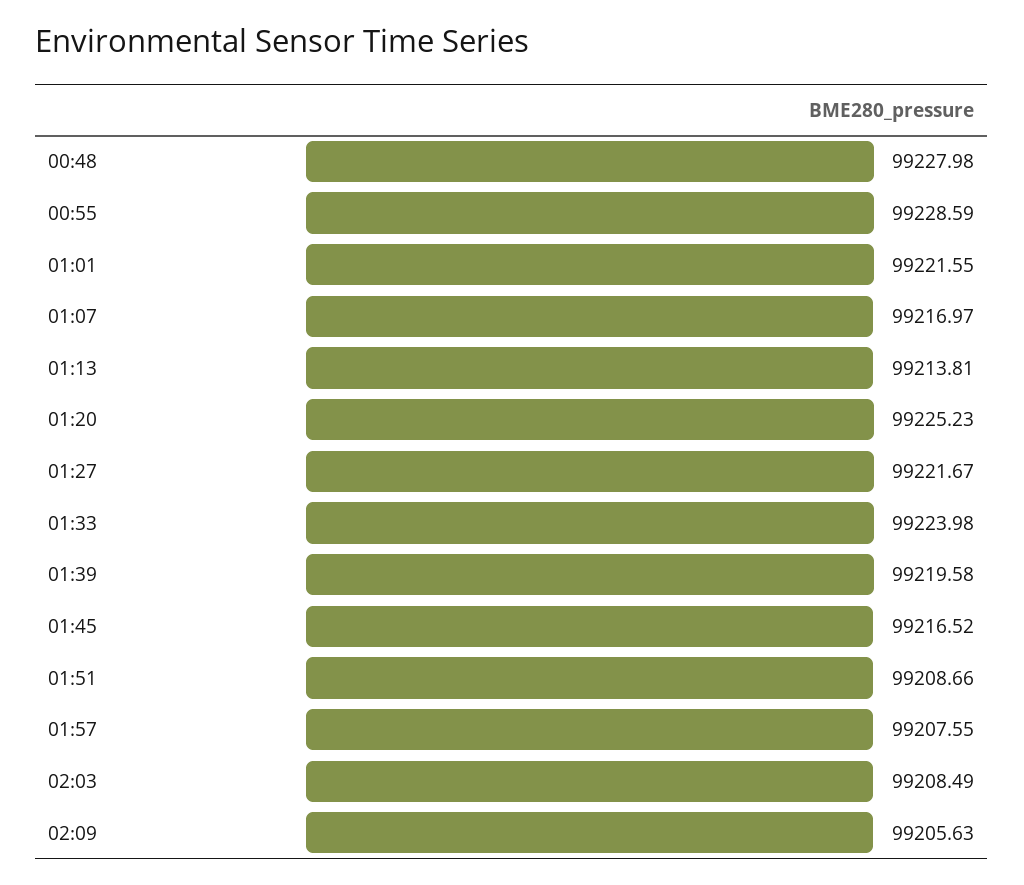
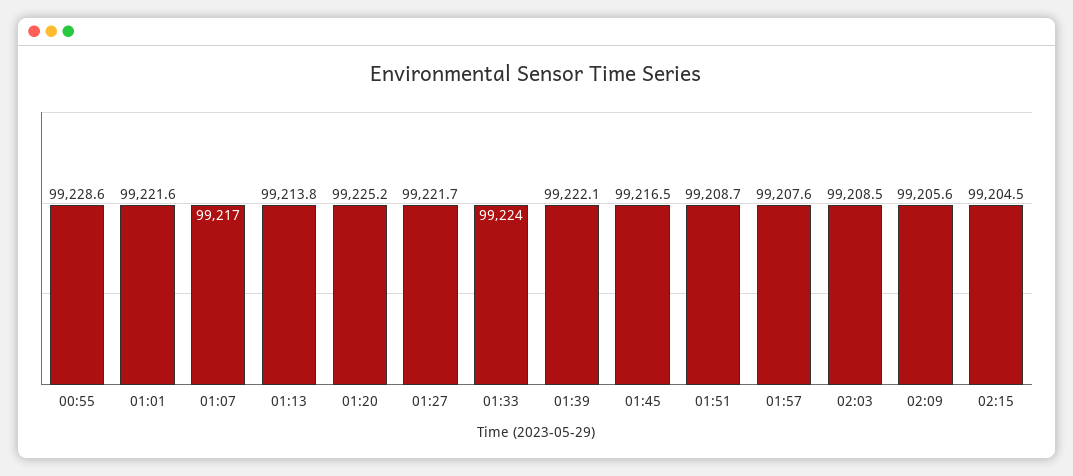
00:48: 99227.98 -> none
01:39: 99219.58 -> 99222.1
02:15: none -> 99204.5

